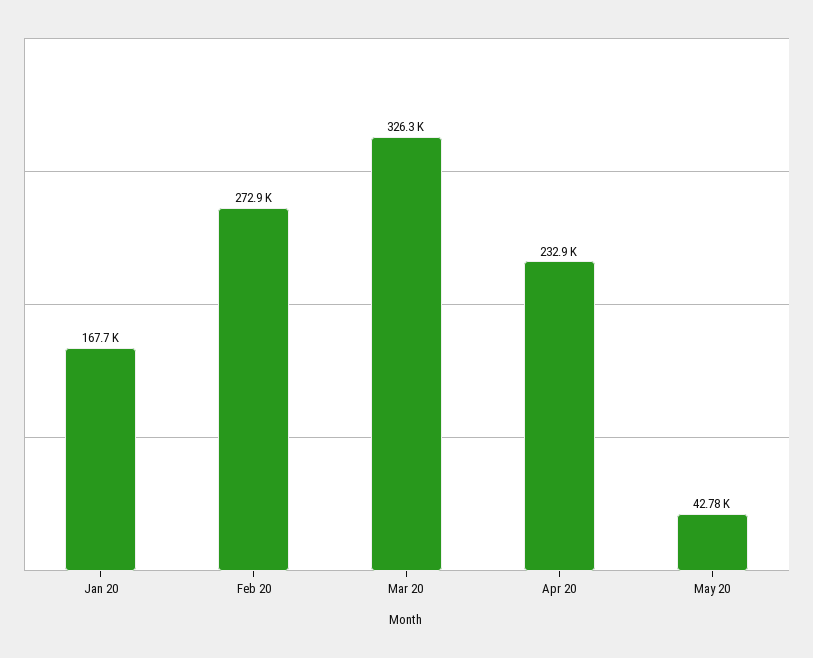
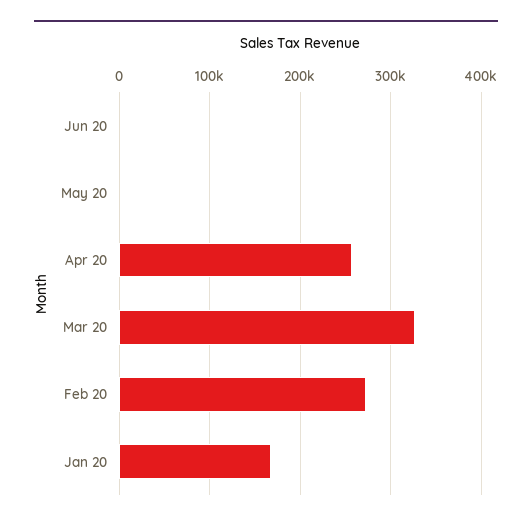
Apr 20: 232900 -> 260000
May 20: 42780 -> 0
Jun 20: none -> 0

